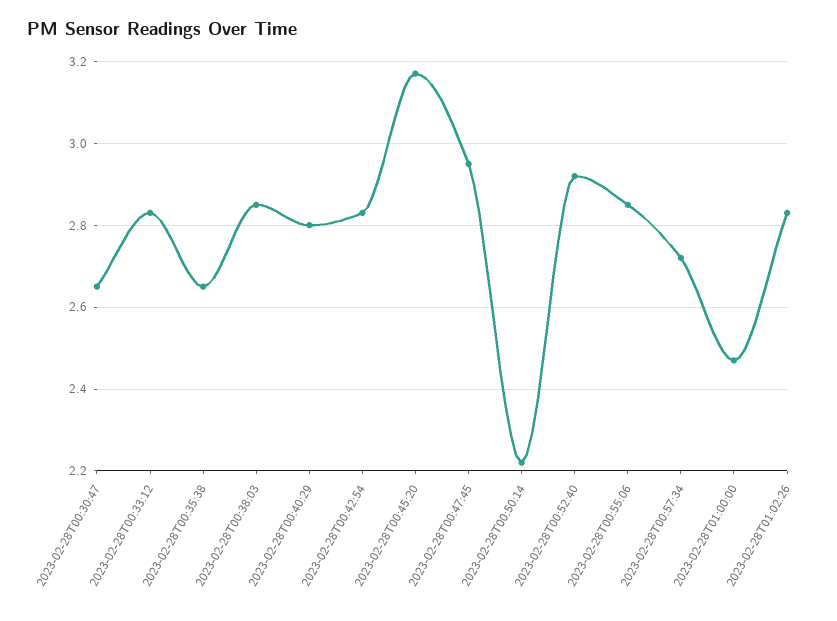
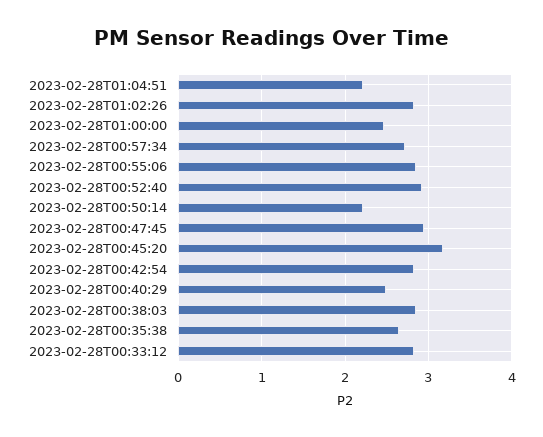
2023-02-28T00:30:47: 2.65 -> none
2023-02-28T00:40:29: 2.8 -> 2.5
2023-02-28T01:04:51: none -> 2.2

